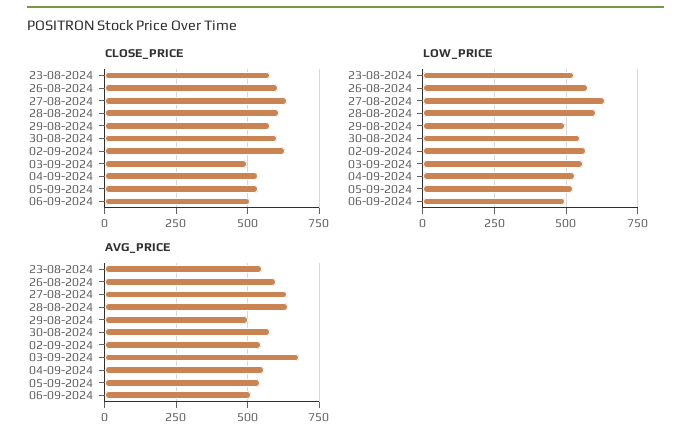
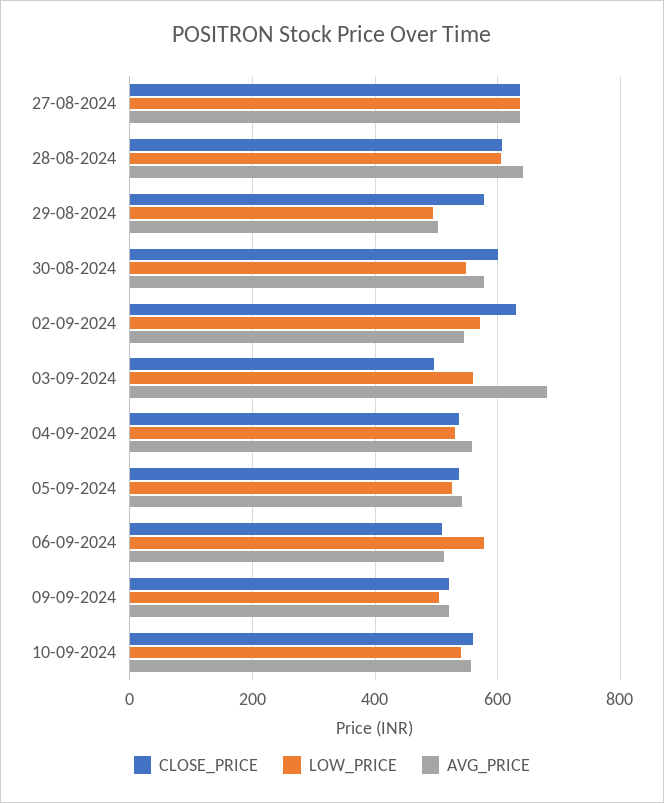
CLOSE_PRICE, 23-08-2024: 575 -> none
CLOSE_PRICE, 26-08-2024: 600 -> none
LOW_PRICE, 23-08-2024: 525 -> none
LOW_PRICE, 26-08-2024: 575 -> none
LOW_PRICE, 06-09-2024: 500 -> 580
AVG_PRICE, 23-08-2024: 550 -> none
AVG_PRICE, 26-08-2024: 600 -> none
CLOSE_PRICE, 09-09-2024: none -> 520
LOW_PRICE, 09-09-2024: none -> 500
AVG_PRICE, 09-09-2024: none -> 520
CLOSE_PRICE, 10-09-2024: none -> 560
LOW_PRICE, 10-09-2024: none -> 540
AVG_PRICE, 10-09-2024: none -> 560

